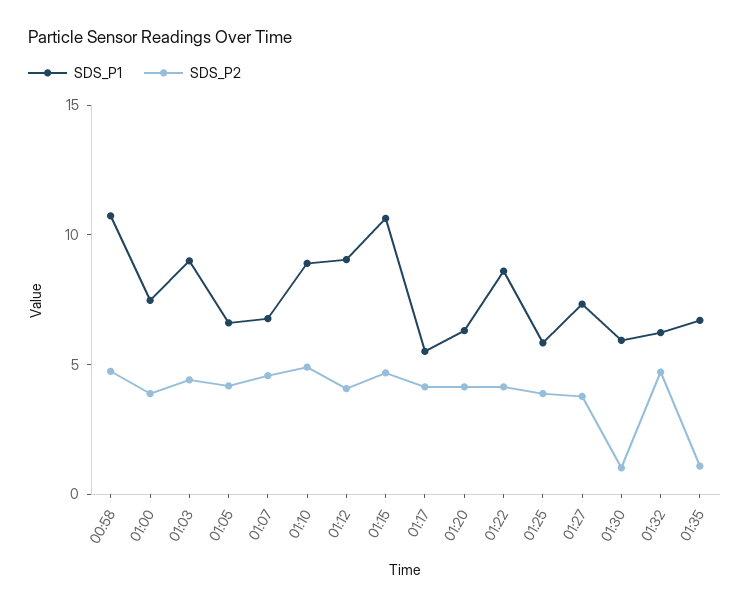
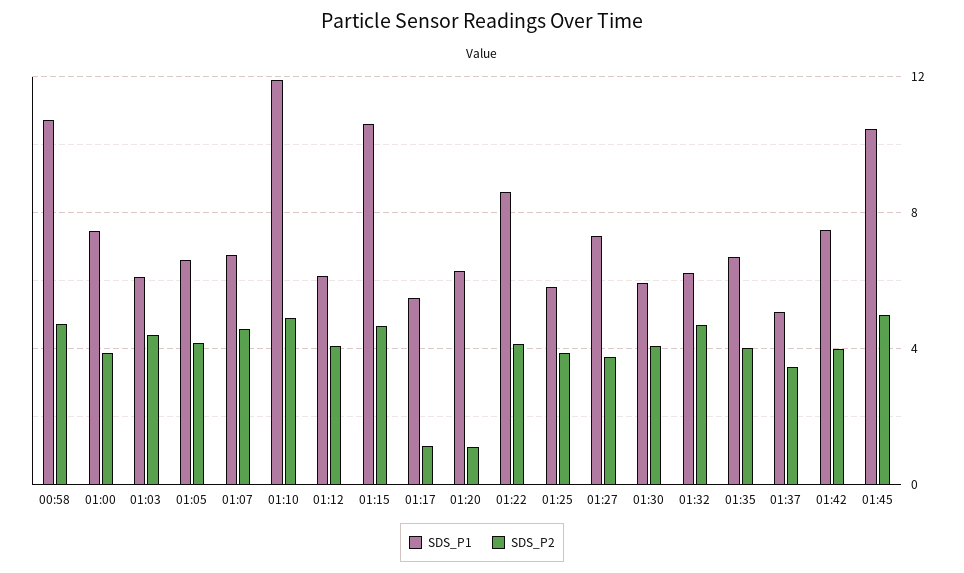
SDS_P1, 01:03: 9 -> 6
SDS_P1, 01:10: 9 -> 12
SDS_P1, 01:12: 9 -> 6
SDS_P2, 01:17: 4 -> 1
SDS_P2, 01:20: 4 -> 1
SDS_P2, 01:30: 1 -> 4
SDS_P2, 01:35: 1 -> 4
SDS_P1, 01:37: none -> 5
SDS_P2, 01:37: none -> 3.5
SDS_P1, 01:42: none -> 7.5
SDS_P2, 01:42: none -> 4
SDS_P1, 01:45: none -> 10.5
SDS_P2, 01:45: none -> 5

